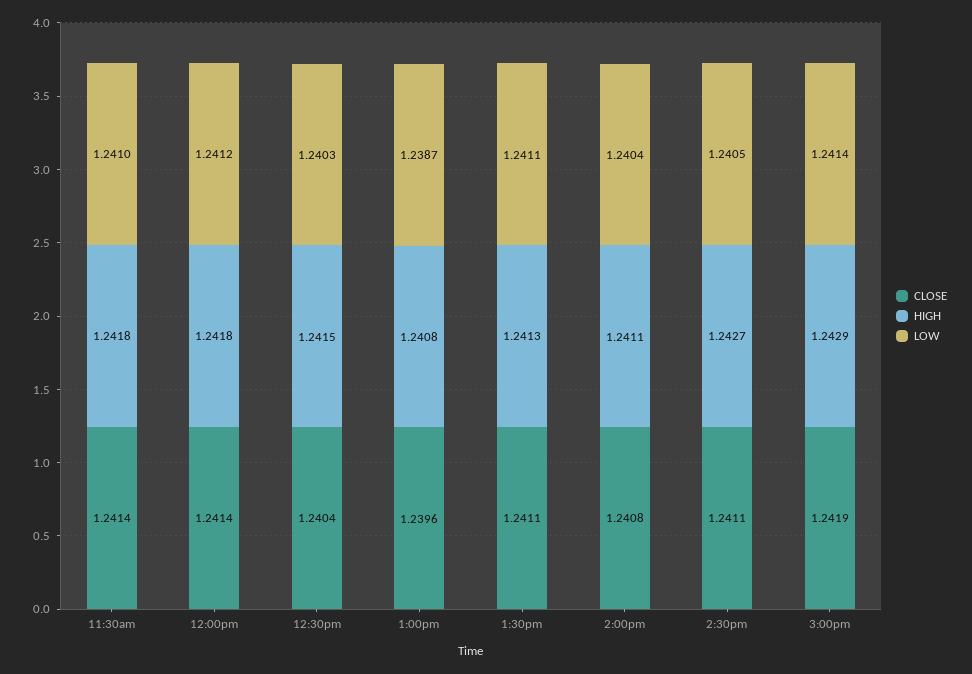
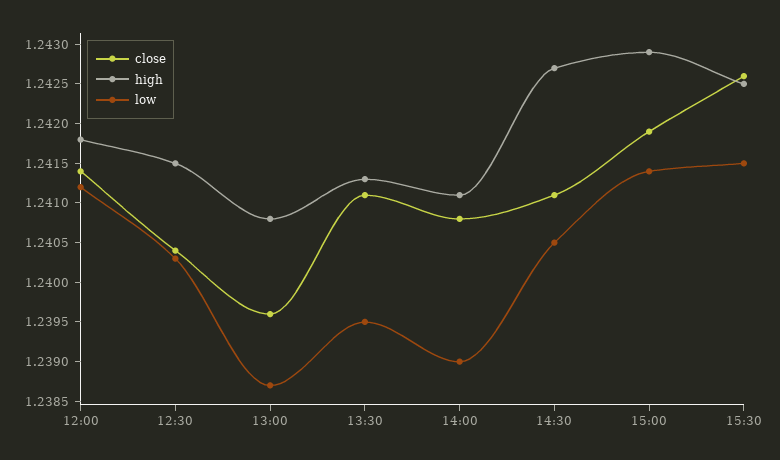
CLOSE, 11:30am: 1.2414 -> none
HIGH, 11:30am: 1.2418 -> none
LOW, 11:30am: 1.241 -> none
LOW, 1:30pm: 1.2411 -> 1.2395
LOW, 2:00pm: 1.2404 -> 1.239
CLOSE, 15:30: none -> 1.2425
HIGH, 15:30: none -> 1.2425
LOW, 15:30: none -> 1.2415

